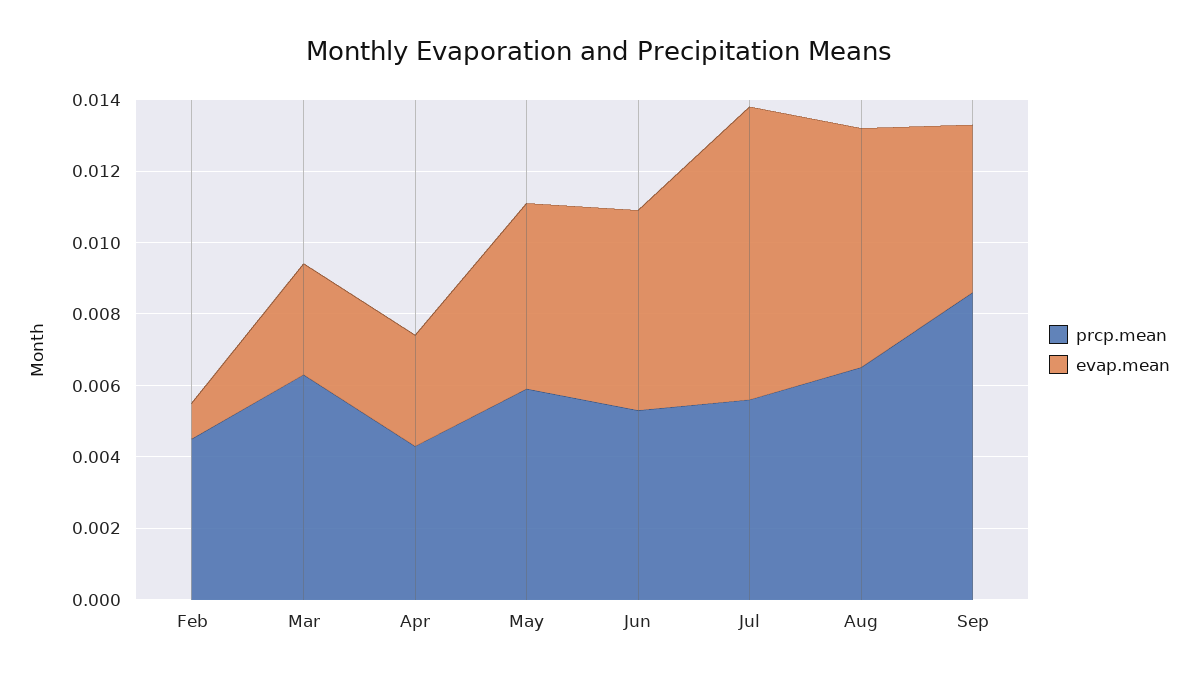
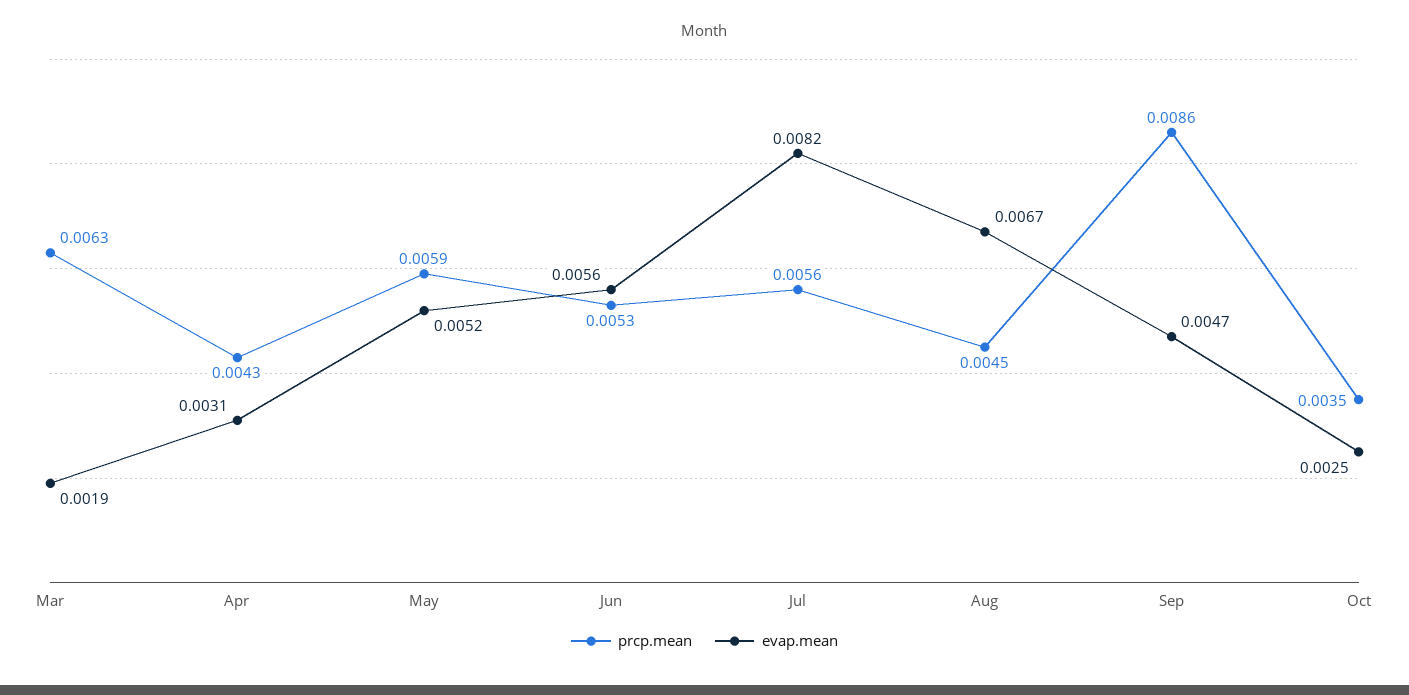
prcp.mean, Feb: 0.0045 -> none
evap.mean, Feb: 0.001 -> none
evap.mean, Mar: 0.003 -> 0.0019
prcp.mean, Aug: 0.0065 -> 0.0045
prcp.mean, Oct: none -> 0.0035
evap.mean, Oct: none -> 0.0025

